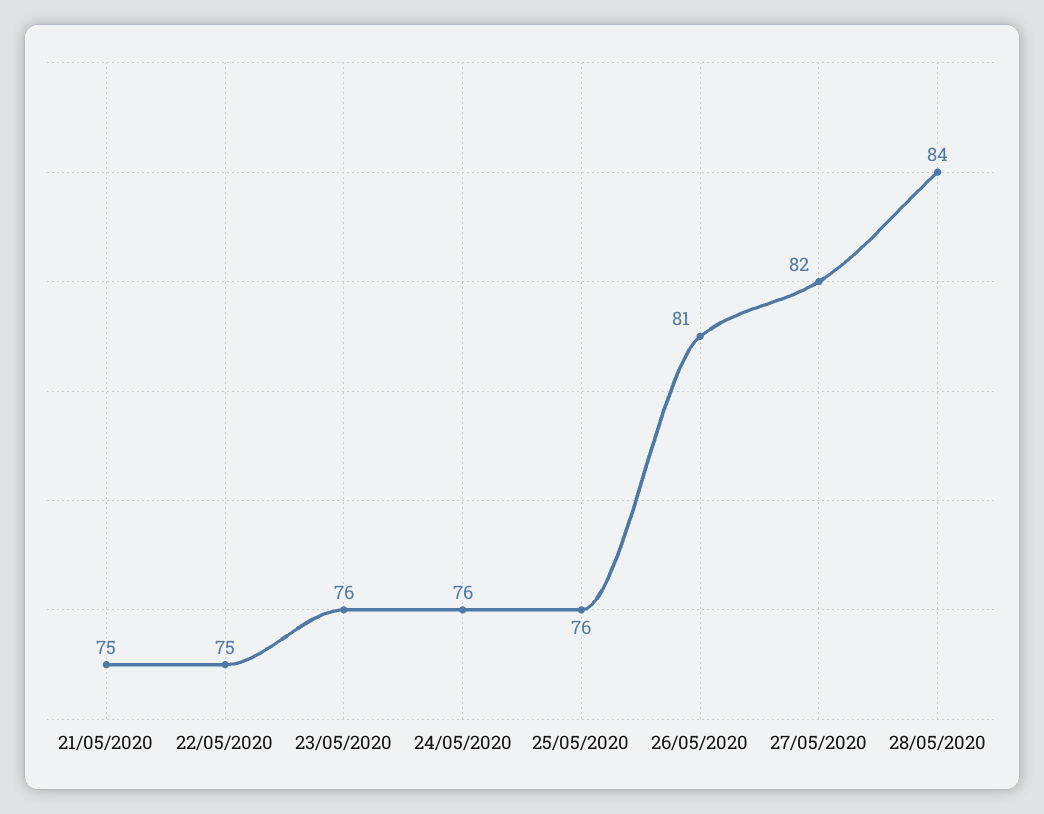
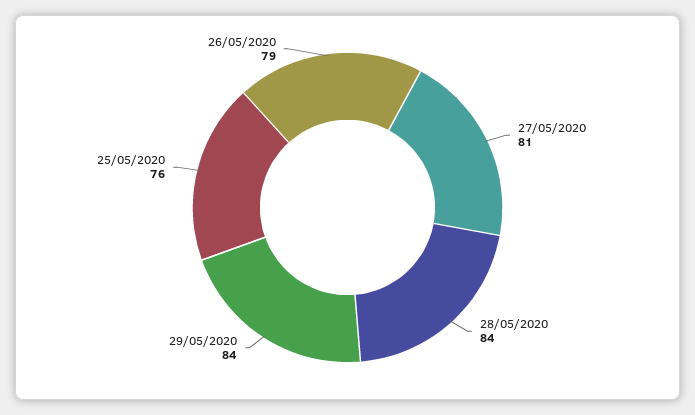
21/05/2020: 75 -> none
22/05/2020: 75 -> none
23/05/2020: 76 -> none
24/05/2020: 76 -> none
26/05/2020: 81 -> 79
27/05/2020: 82 -> 81
29/05/2020: none -> 84

